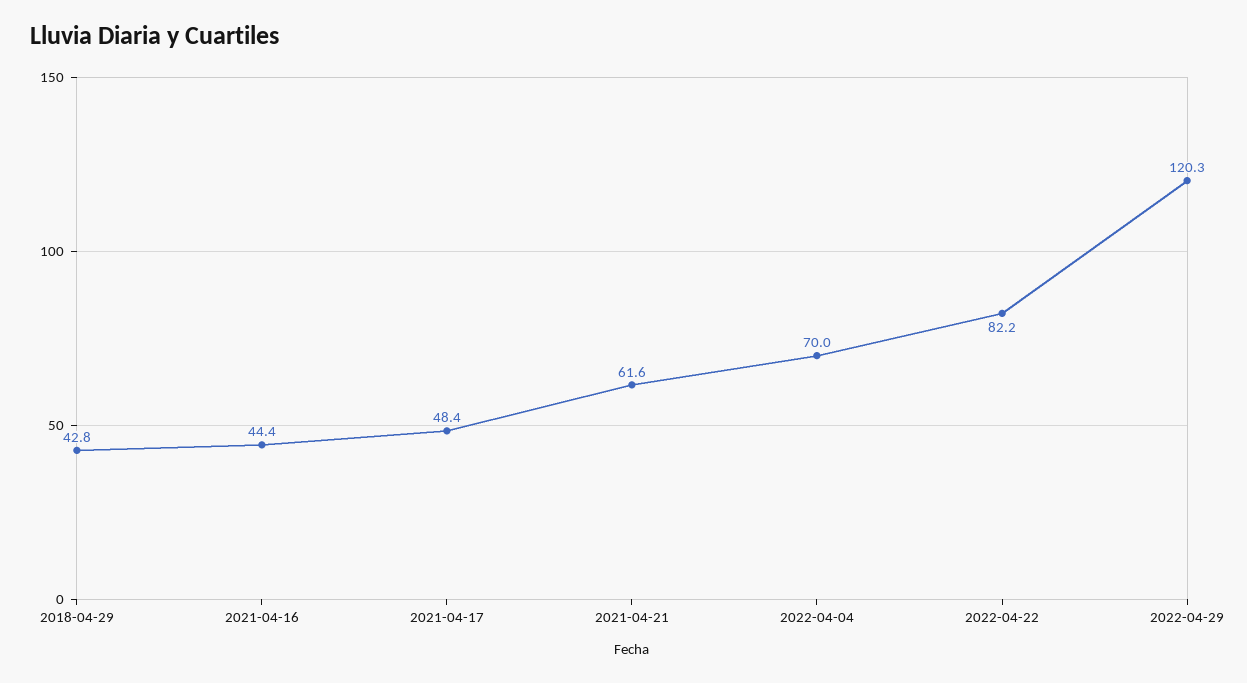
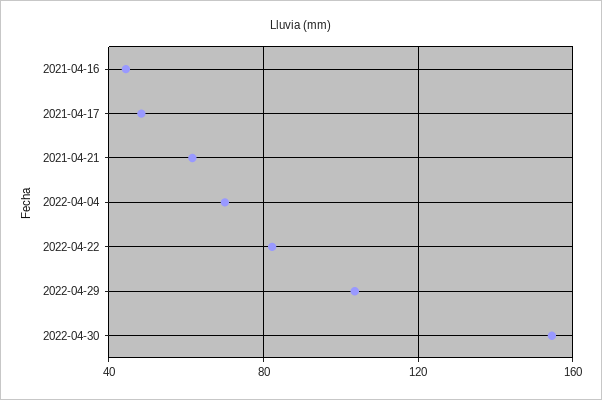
2018-04-29: 42.8 -> none
2022-04-29: 120.3 -> 105
2022-04-30: none -> 155

